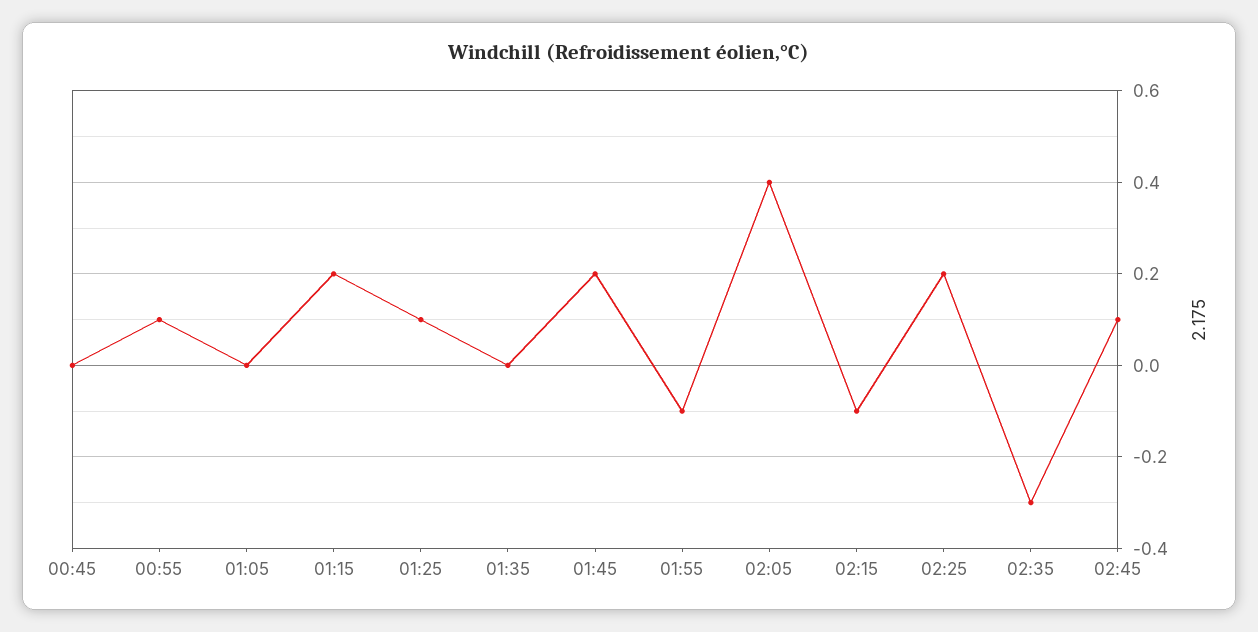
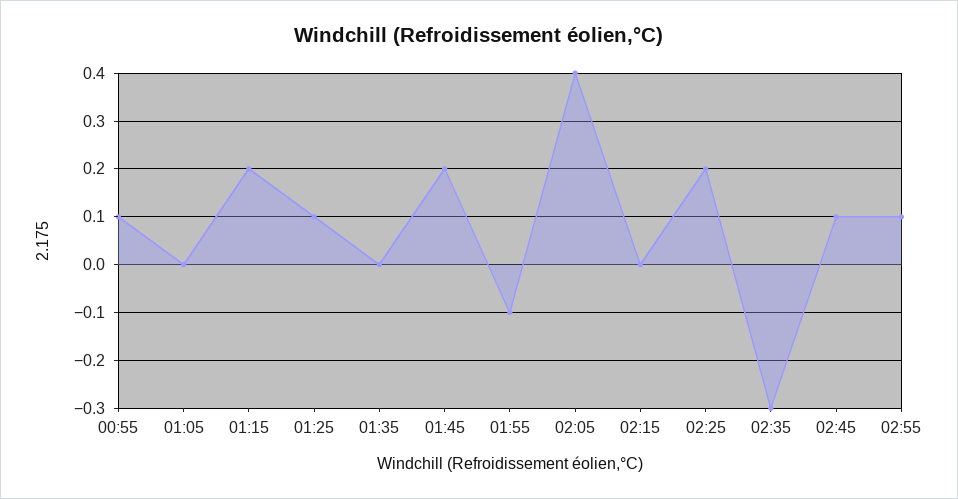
00:45: 0 -> none
02:15: -0.1 -> 0
02:55: none -> 0.1

